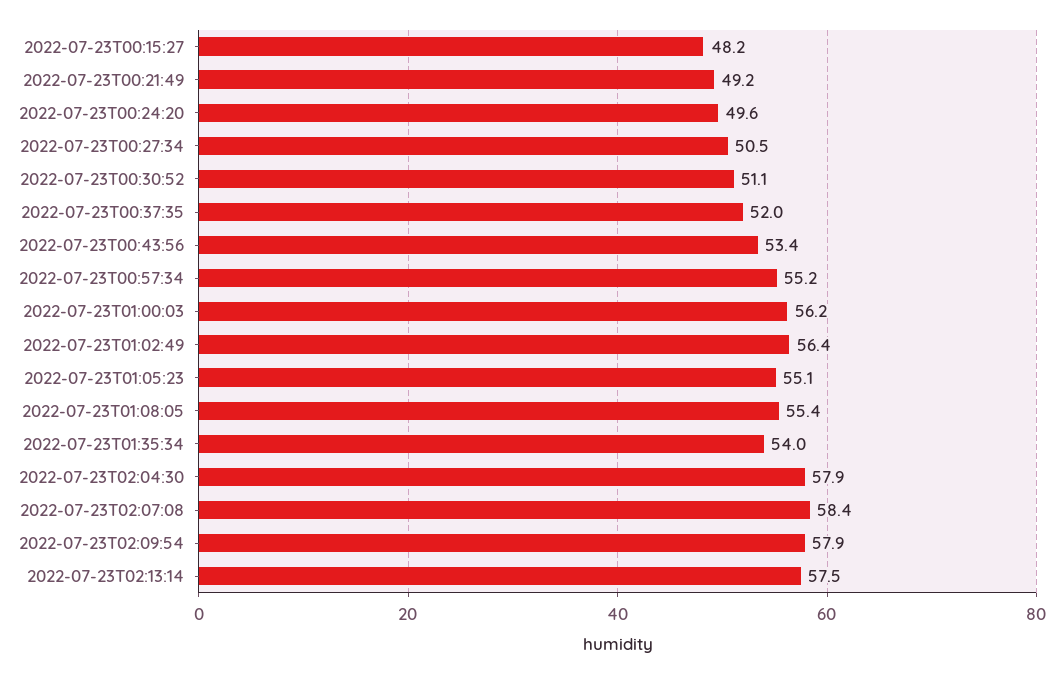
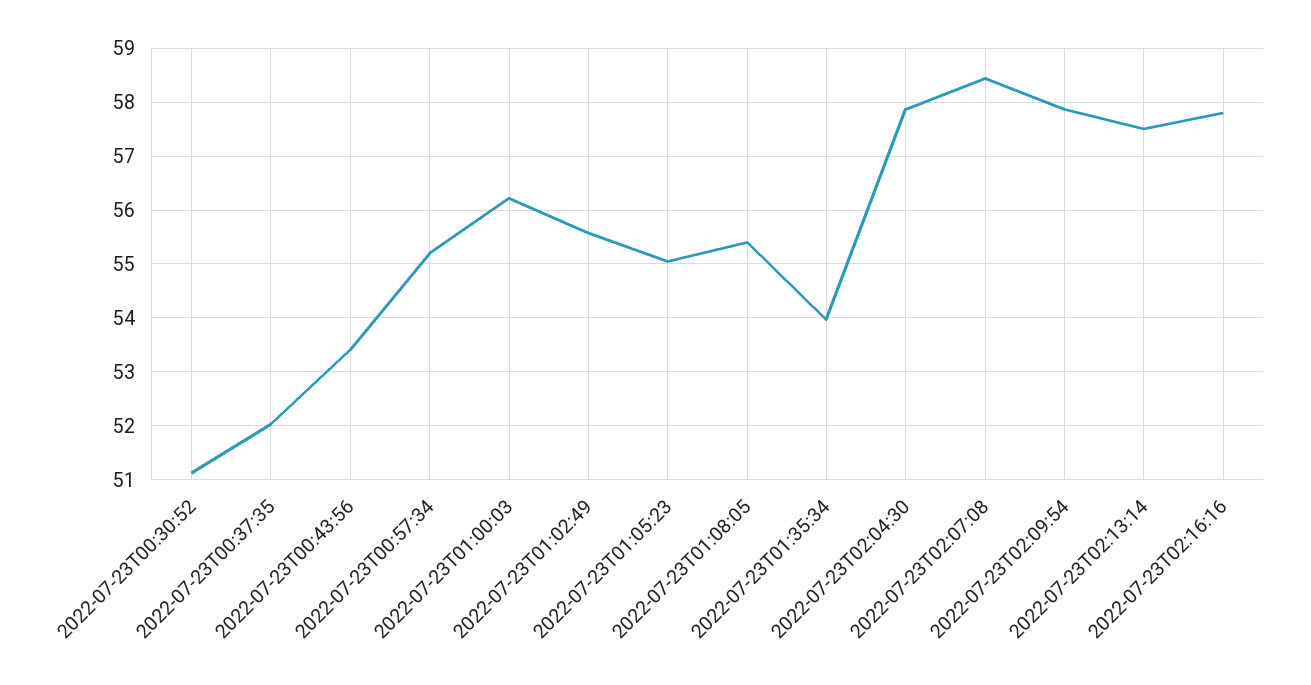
2022-07-23T00:15:27: 48.2 -> none
2022-07-23T00:21:49: 49.2 -> none
2022-07-23T00:24:20: 49.6 -> none
2022-07-23T00:27:34: 50.5 -> none
2022-07-23T01:02:49: 56.4 -> 55.6
2022-07-23T02:16:16: none -> 57.8

